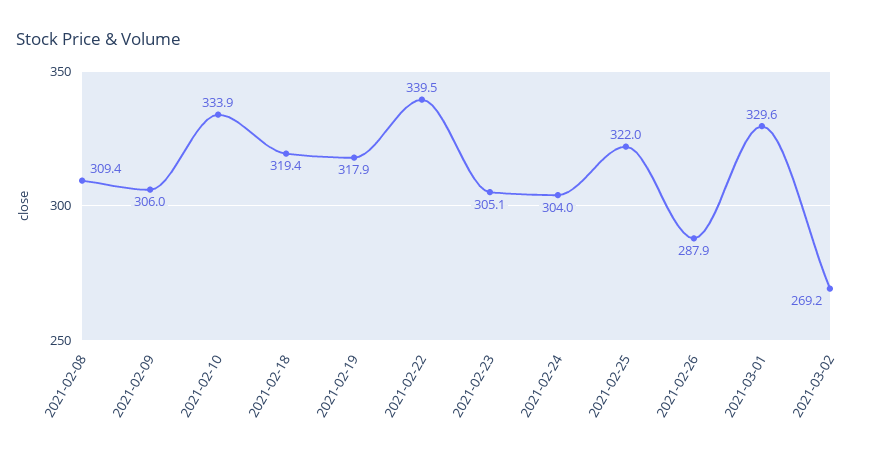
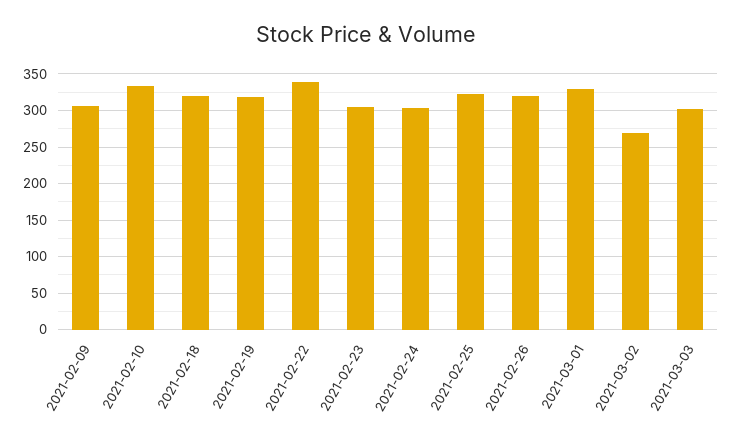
2021-02-08: 309.4 -> none
2021-02-26: 287.9 -> 320
2021-03-03: none -> 300

